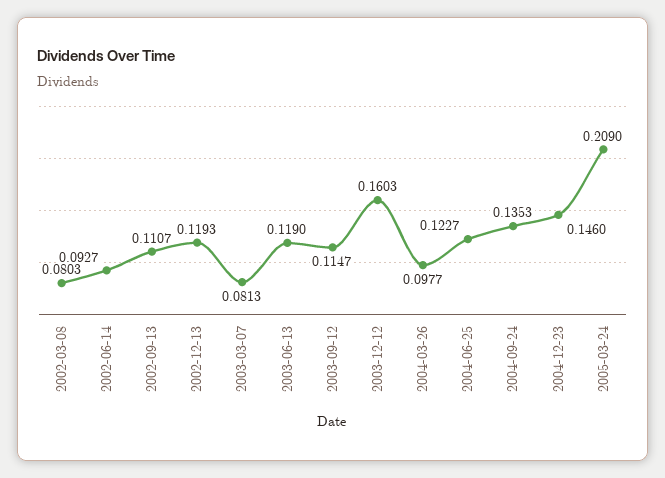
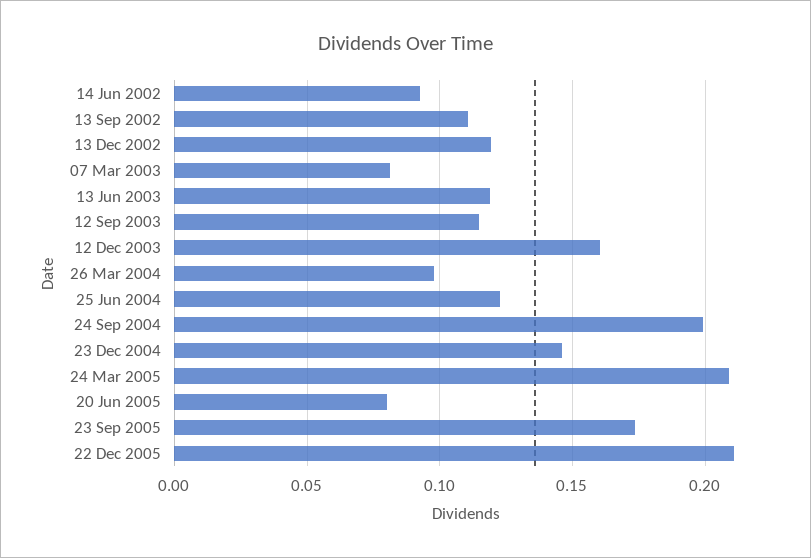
2002-03-08: 0.0803 -> none
2004-09-24: 0.1353 -> 0.2
20 Jun 2005: none -> 0.08
23 Sep 2005: none -> 0.175
22 Dec 2005: none -> 0.21

